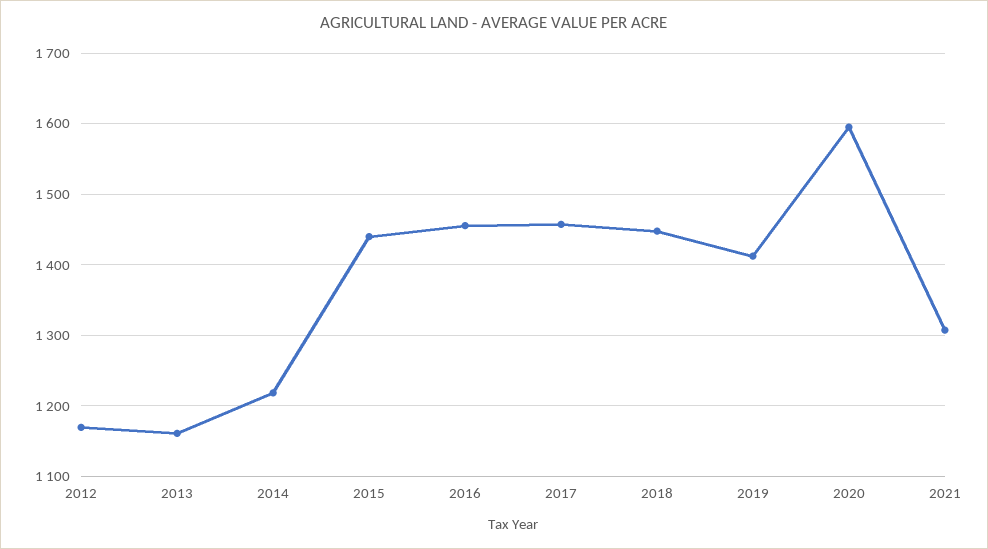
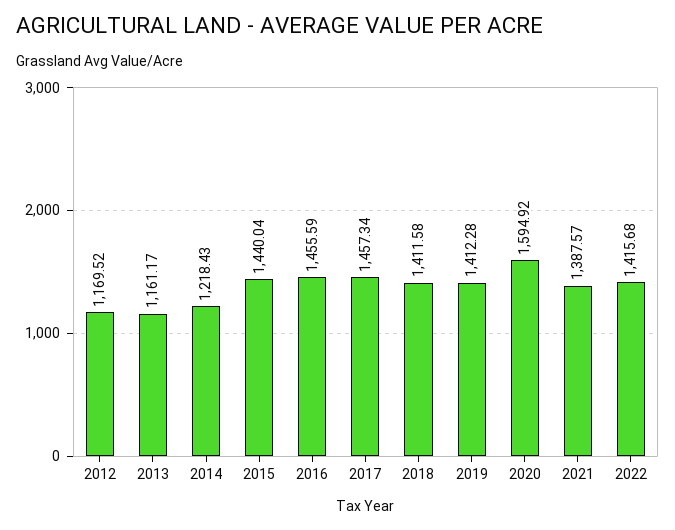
2018: 1450 -> 1411.58
2021: 1310 -> 1387.57
2022: none -> 1415.68

